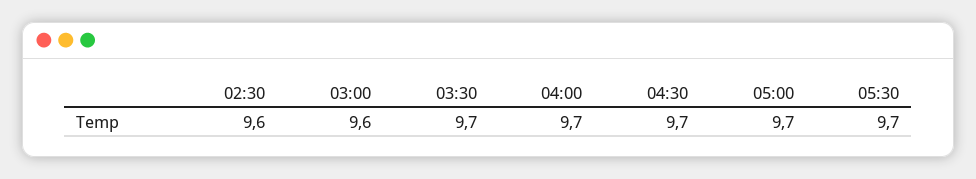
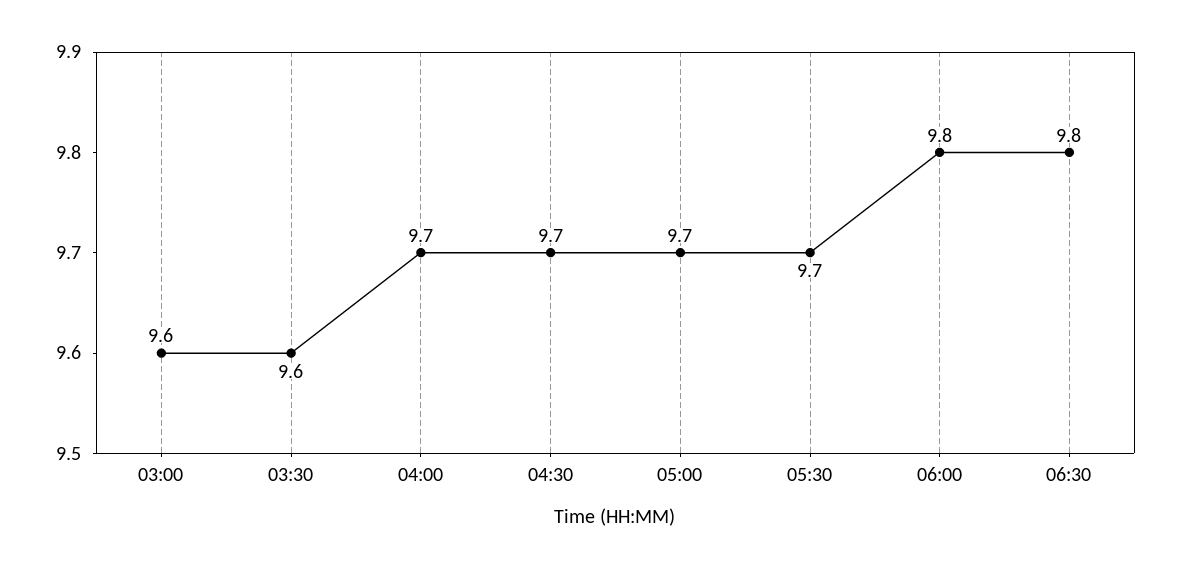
02:30: 9.6 -> none
03:30: 9.7 -> 9.6
06:00: none -> 9.8
06:30: none -> 9.8

